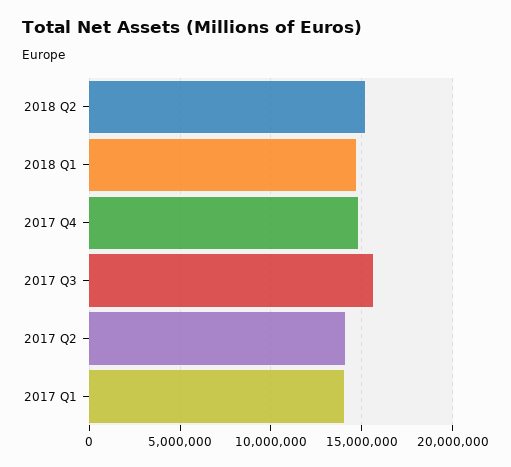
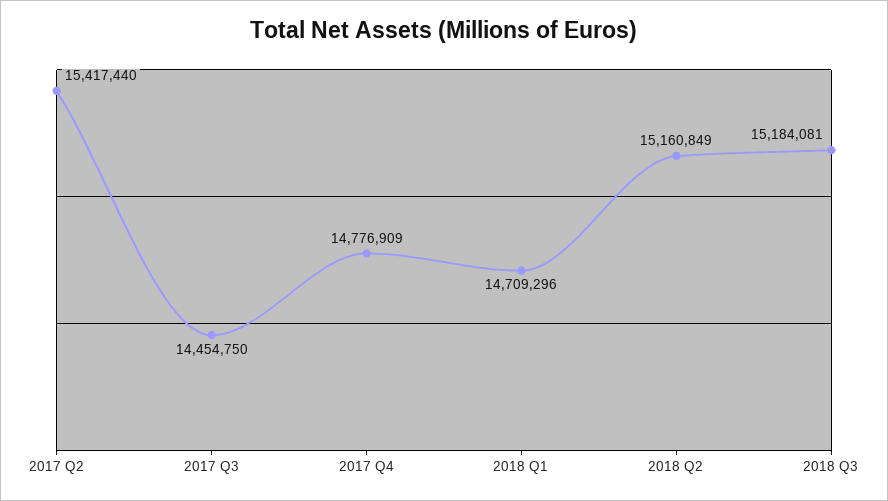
2017 Q3: 15500000 -> 14454750
2017 Q2: 14000000 -> 15417440
2017 Q1: 14000000 -> none
2018 Q3: none -> 15184081

